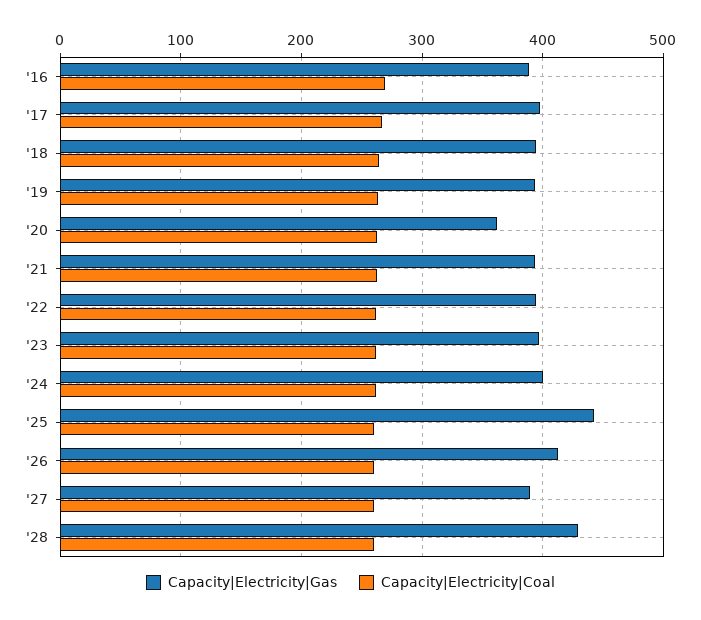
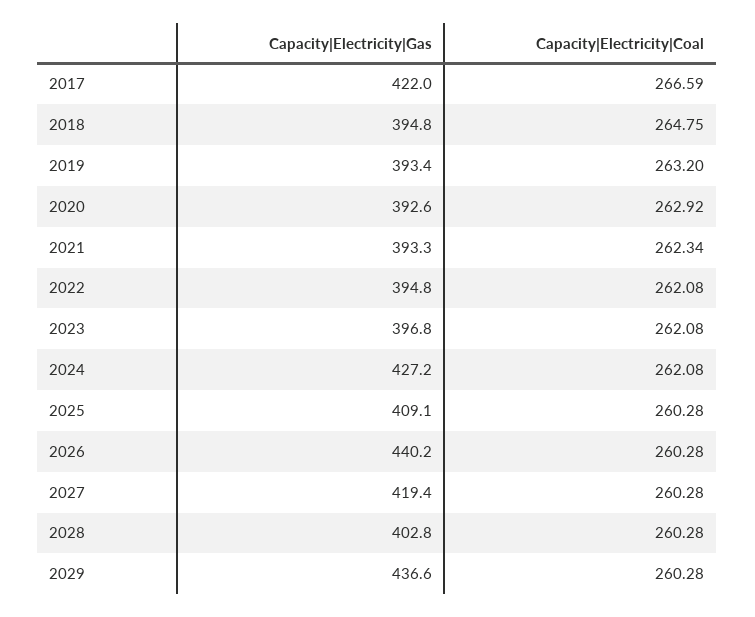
Capacity|Electricity|Gas, '16: 390 -> none
Capacity|Electricity|Coal, '16: 270 -> none
Capacity|Electricity|Gas, '17: 400 -> 422
Capacity|Electricity|Gas, '20: 360 -> 392.6
Capacity|Electricity|Gas, '24: 400 -> 427.2
Capacity|Electricity|Gas, '25: 440 -> 409.1
Capacity|Electricity|Gas, '26: 410 -> 440.2
Capacity|Electricity|Gas, '27: 390 -> 419.4
Capacity|Electricity|Gas, '28: 430 -> 402.8
Capacity|Electricity|Gas, 2029: none -> 436.6
Capacity|Electricity|Coal, 2029: none -> 260.28

